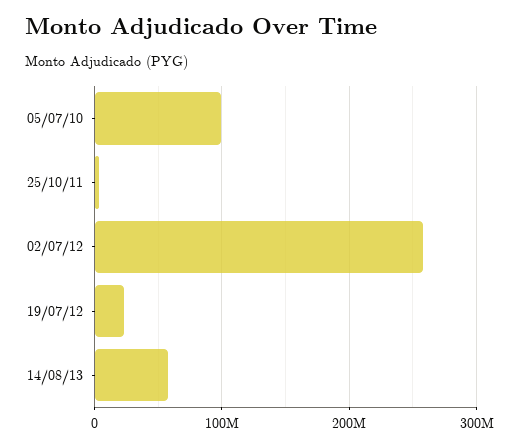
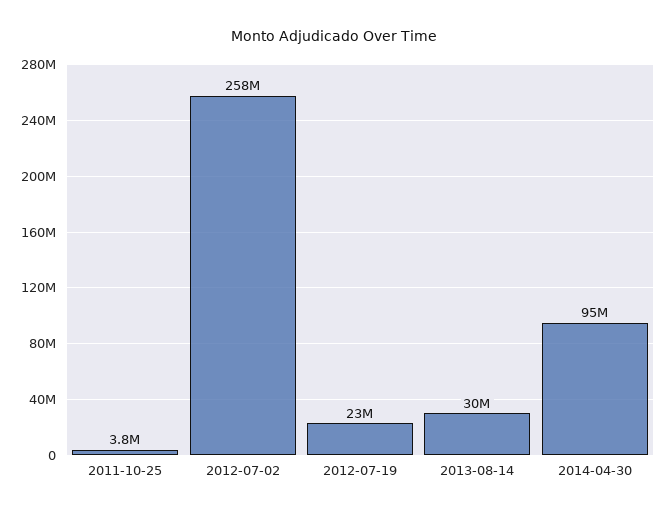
05/07/10: 100000000 -> none
14/08/13: 60000000 -> 30000000
2014-04-30: none -> 95000000

